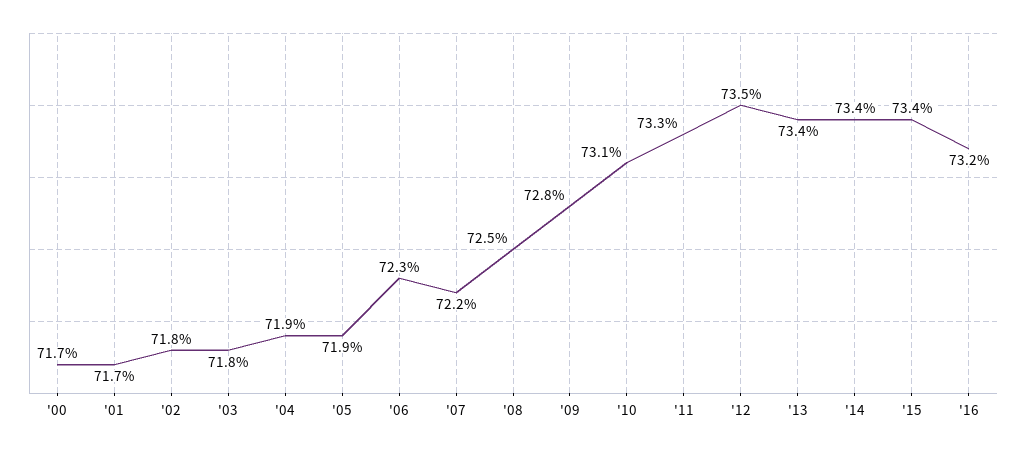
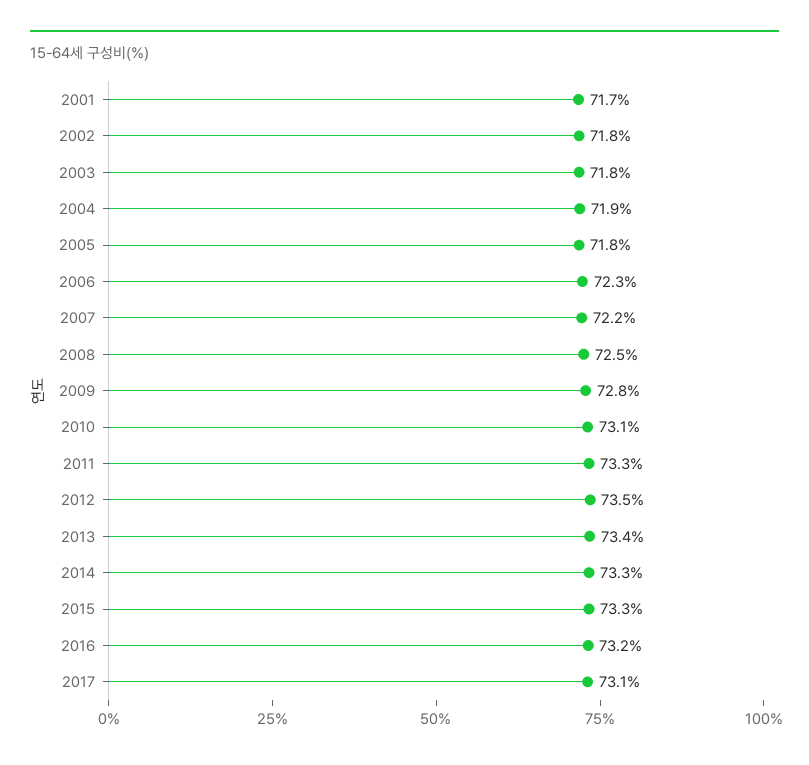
'00: 71.7 -> none
'05: 71.9 -> 71.8
'14: 73.4 -> 73.3
'15: 73.4 -> 73.3
2017: none -> 73.1

